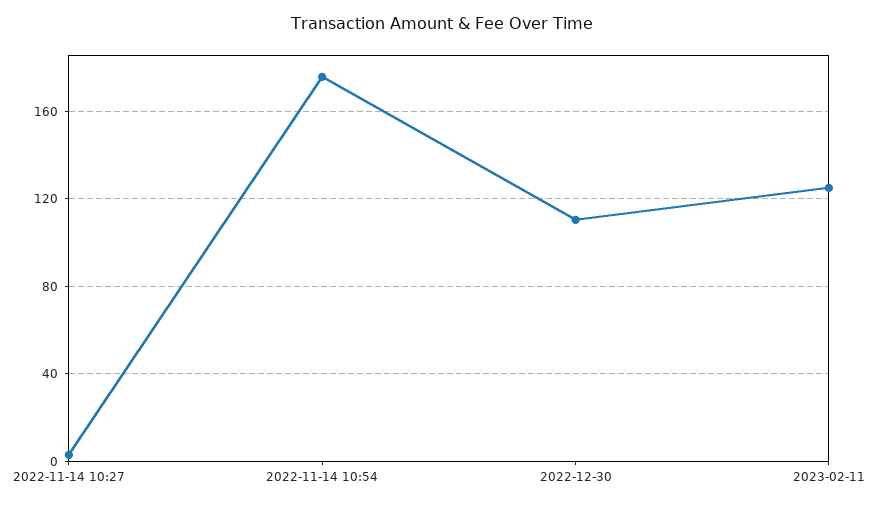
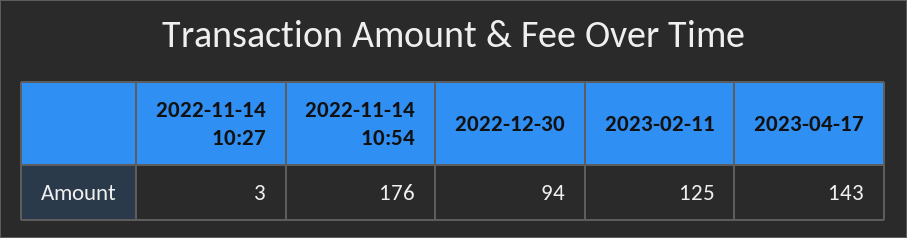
2022-12-30: 110 -> 94
2023-04-17: none -> 143

